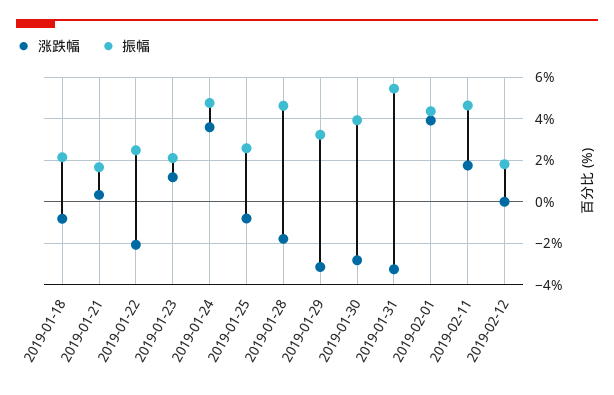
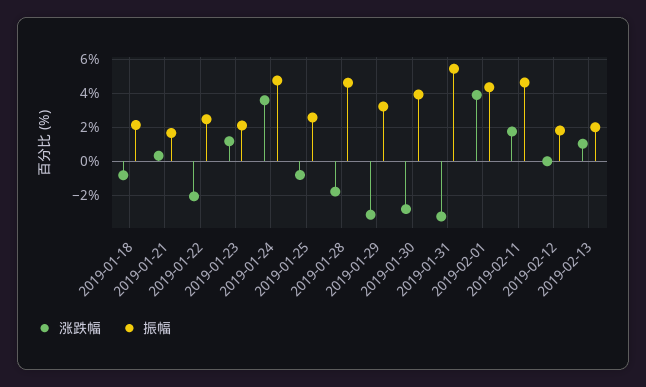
涨跌幅, 2019-02-13: none -> 1
振幅, 2019-02-13: none -> 2

